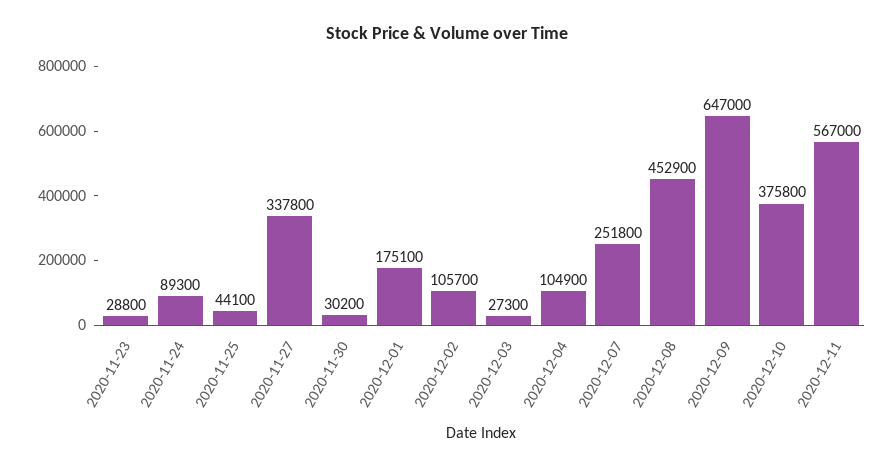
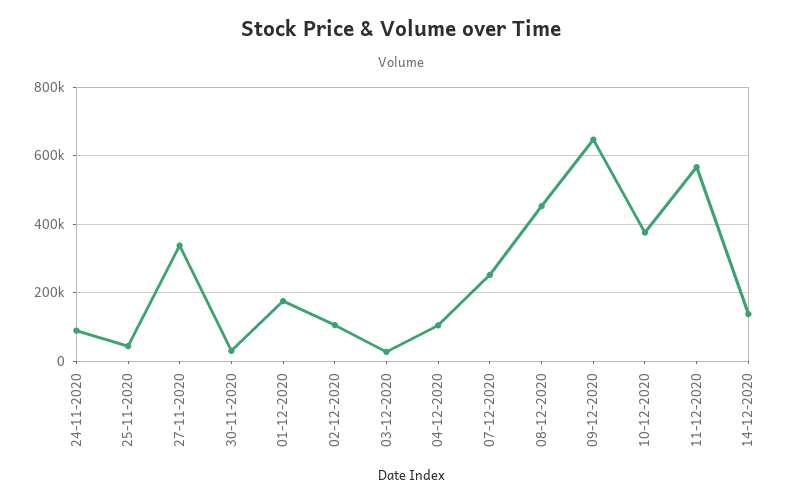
2020-11-23: 28800 -> none
14-12-2020: none -> 140000

